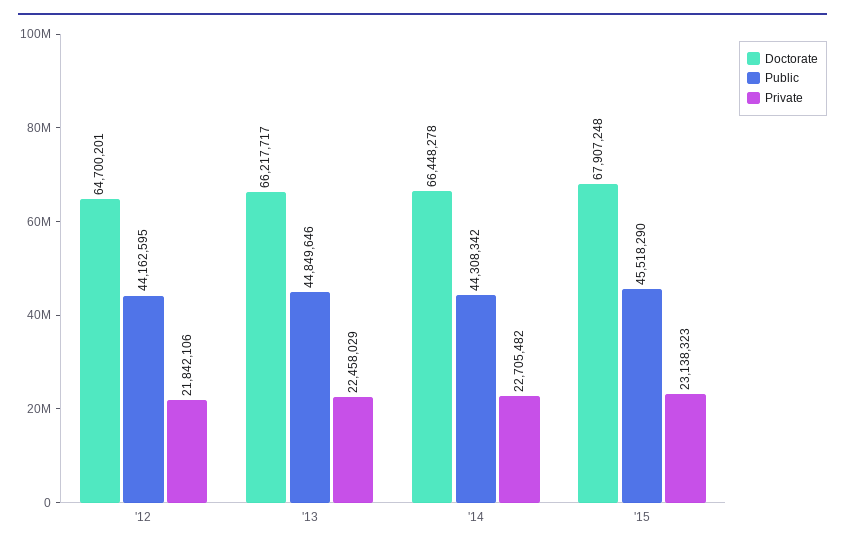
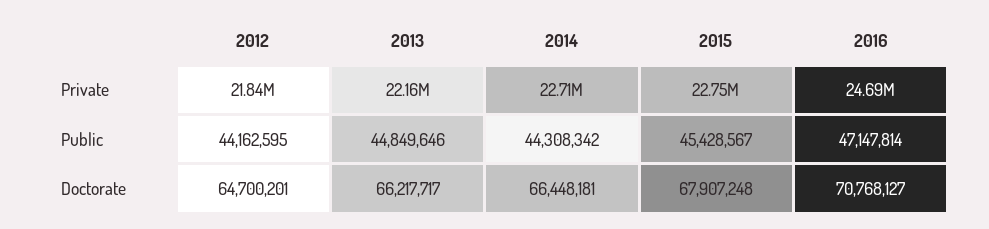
Private, '13: 22458029 -> 22160000
Doctorate, '14: 66448278 -> 66448181
Public, '15: 45518290 -> 45428567
Private, '15: 23138323 -> 22750000
Private, 2016: none -> 24690000
Public, 2016: none -> 47147814
Doctorate, 2016: none -> 70768127

